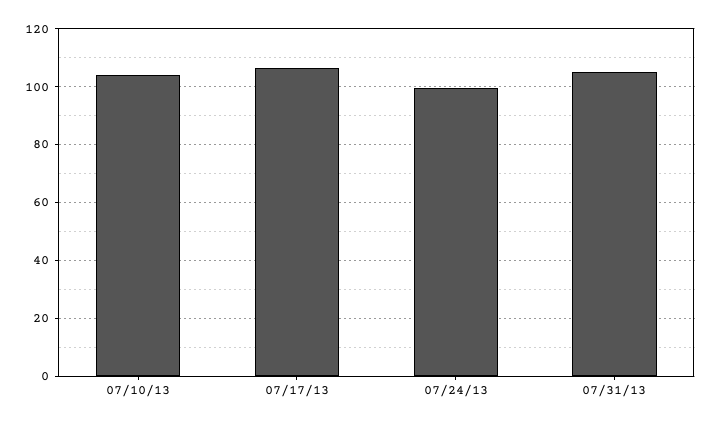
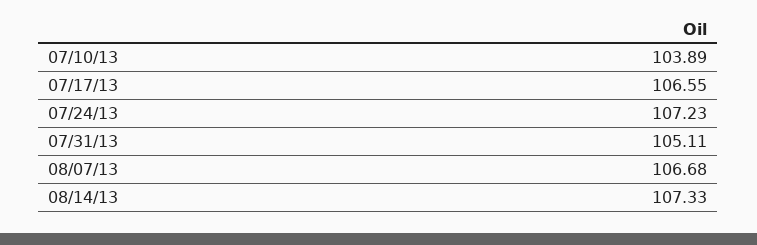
07/24/13: 100 -> 107.23
08/07/13: none -> 106.68
08/14/13: none -> 107.33

